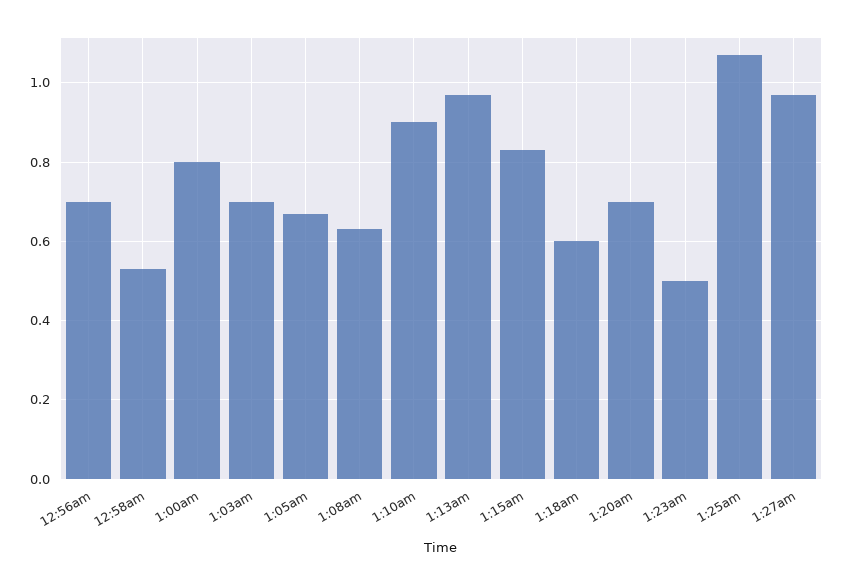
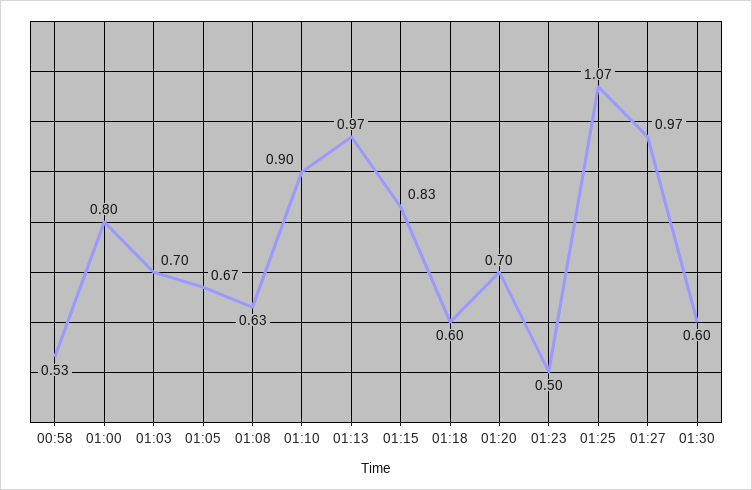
12:56am: 0.7 -> none
01:30: none -> 0.6

